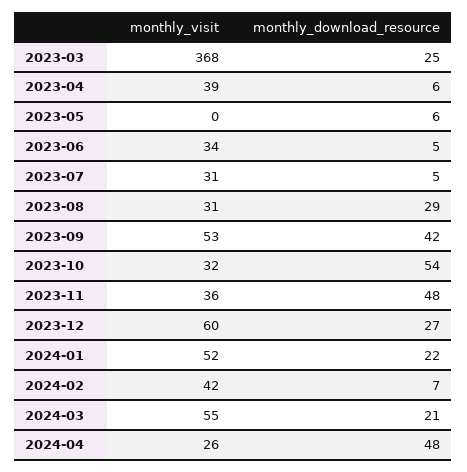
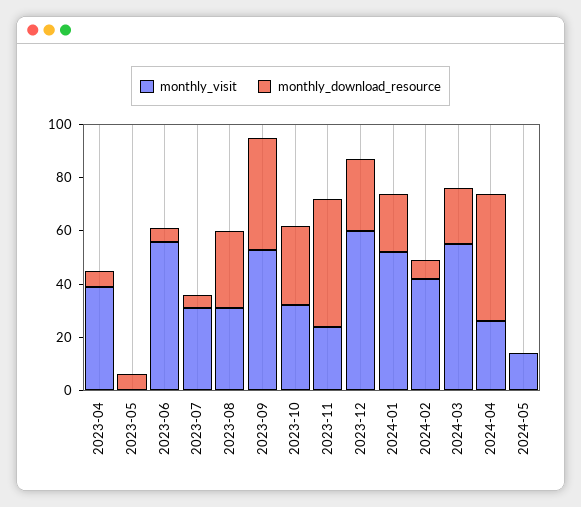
monthly_visit, 2023-03: 368 -> none
monthly_download_resource, 2023-03: 25 -> none
monthly_visit, 2023-06: 34 -> 55
monthly_download_resource, 2023-10: 54 -> 30
monthly_visit, 2023-11: 36 -> 25
monthly_visit, 2024-05: none -> 15
monthly_download_resource, 2024-05: none -> 0

